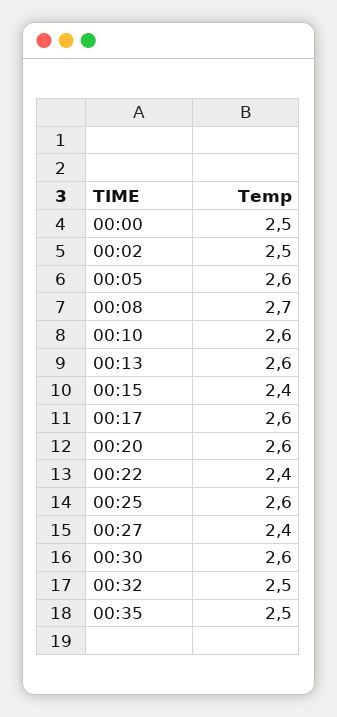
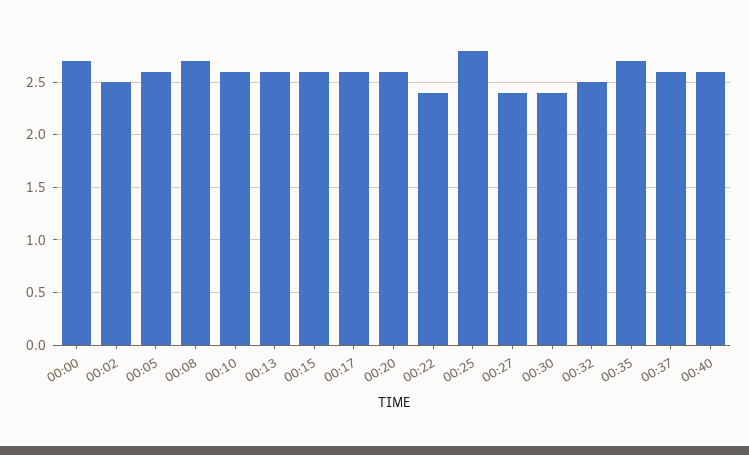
00:00: 2.5 -> 2.7
00:15: 2.4 -> 2.6
00:25: 2.6 -> 2.8
00:30: 2.6 -> 2.4
00:35: 2.5 -> 2.7
00:37: none -> 2.6
00:40: none -> 2.6

